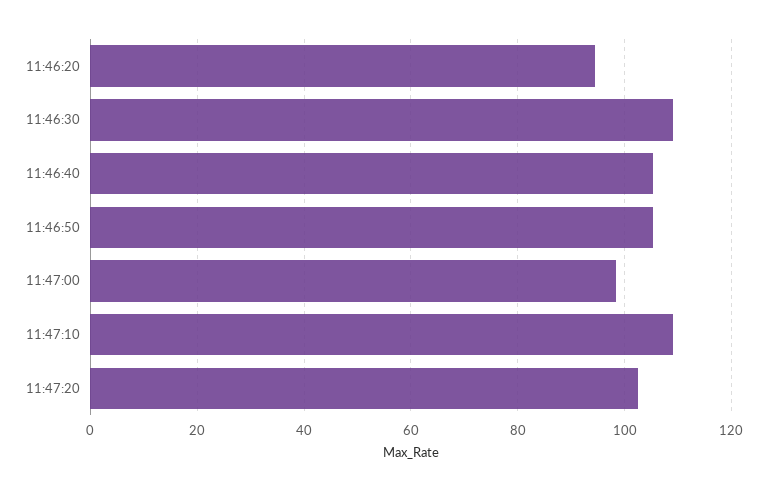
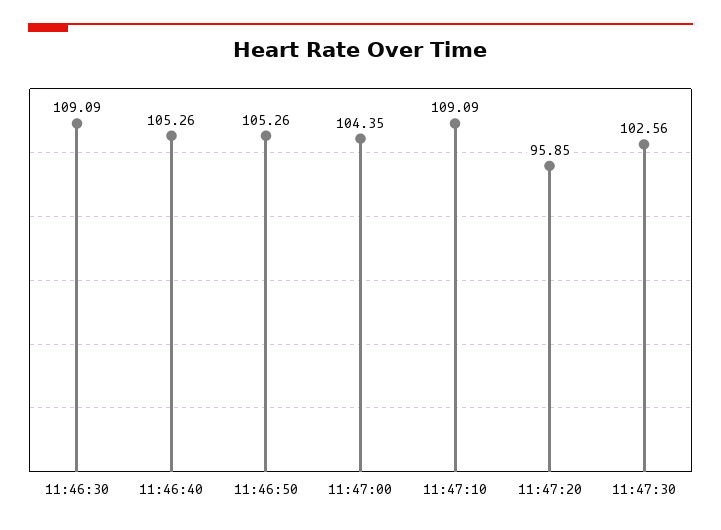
11:46:20: 94 -> none
11:47:00: 98 -> 104.35
11:47:20: 102 -> 95.85
11:47:30: none -> 102.56

